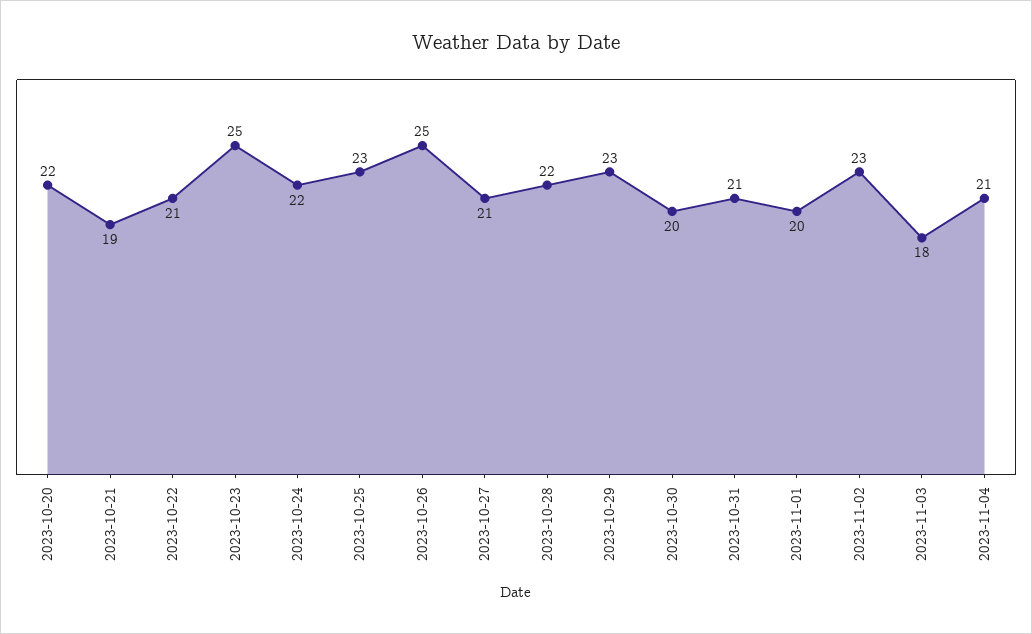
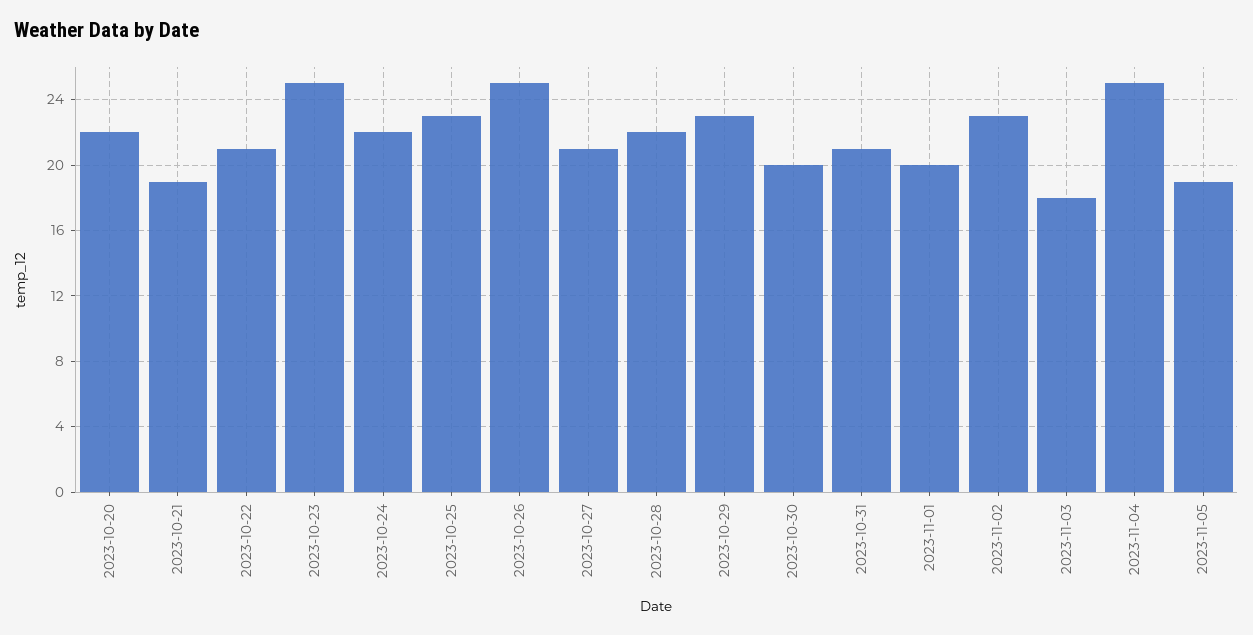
2023-11-04: 21 -> 25
2023-11-05: none -> 19

